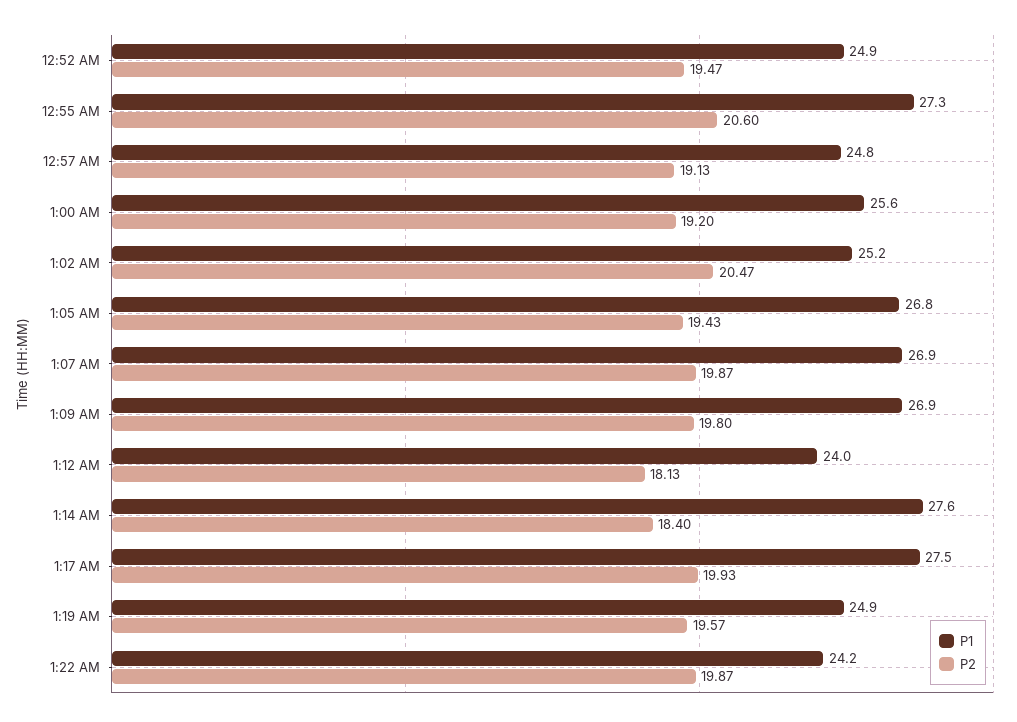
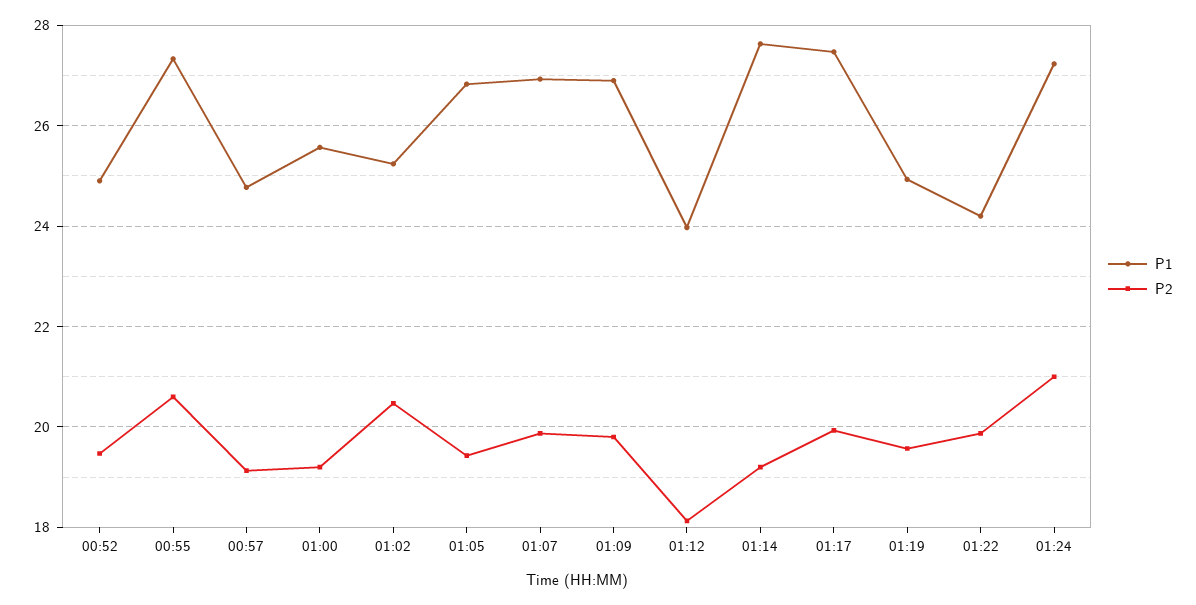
P2, 1:14 AM: 18.4 -> 19.2
P1, 01:24: none -> 27.2
P2, 01:24: none -> 21

